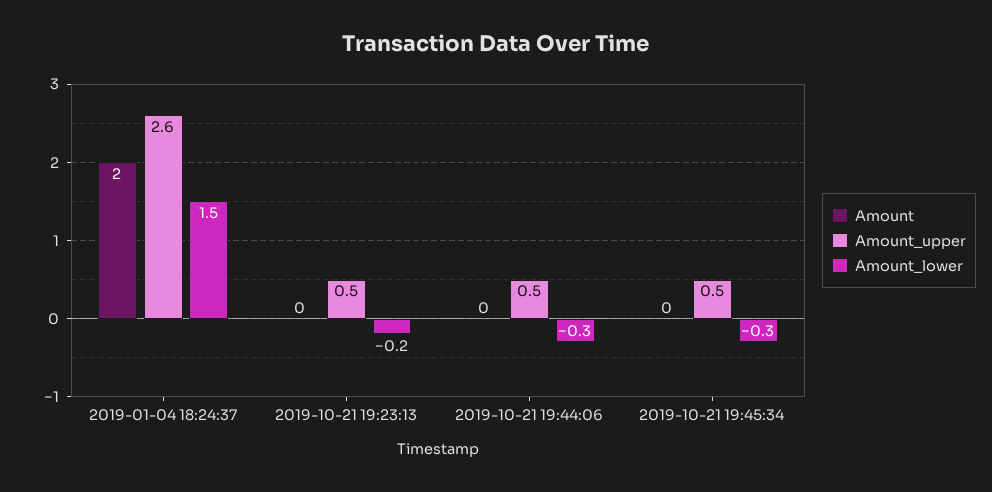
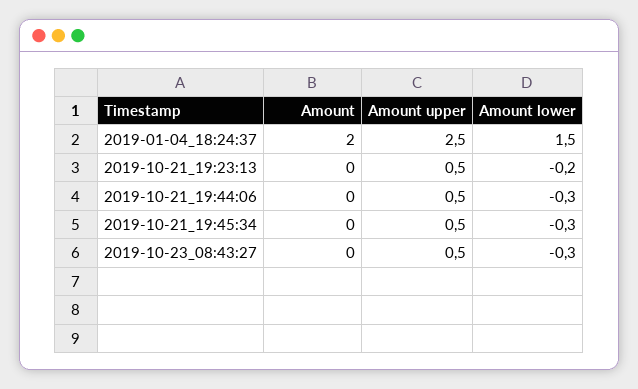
Amount_upper, 2019-01-04 18:24:37: 2.6 -> 2.5
Amount, 2019-10-23_08:43:27: none -> 0
Amount_upper, 2019-10-23_08:43:27: none -> 0.5
Amount_lower, 2019-10-23_08:43:27: none -> -0.3

